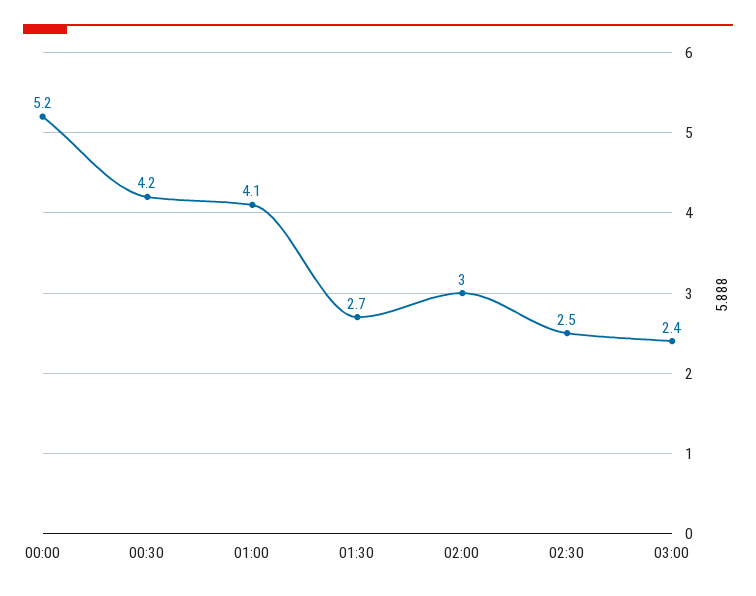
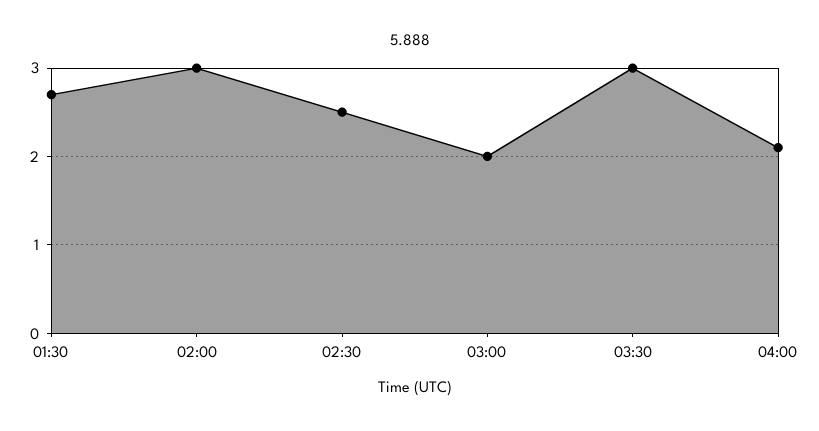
00:00: 5.2 -> none
00:30: 4.2 -> none
01:00: 4.1 -> none
03:00: 2.4 -> 2
03:30: none -> 3
04:00: none -> 2.1

